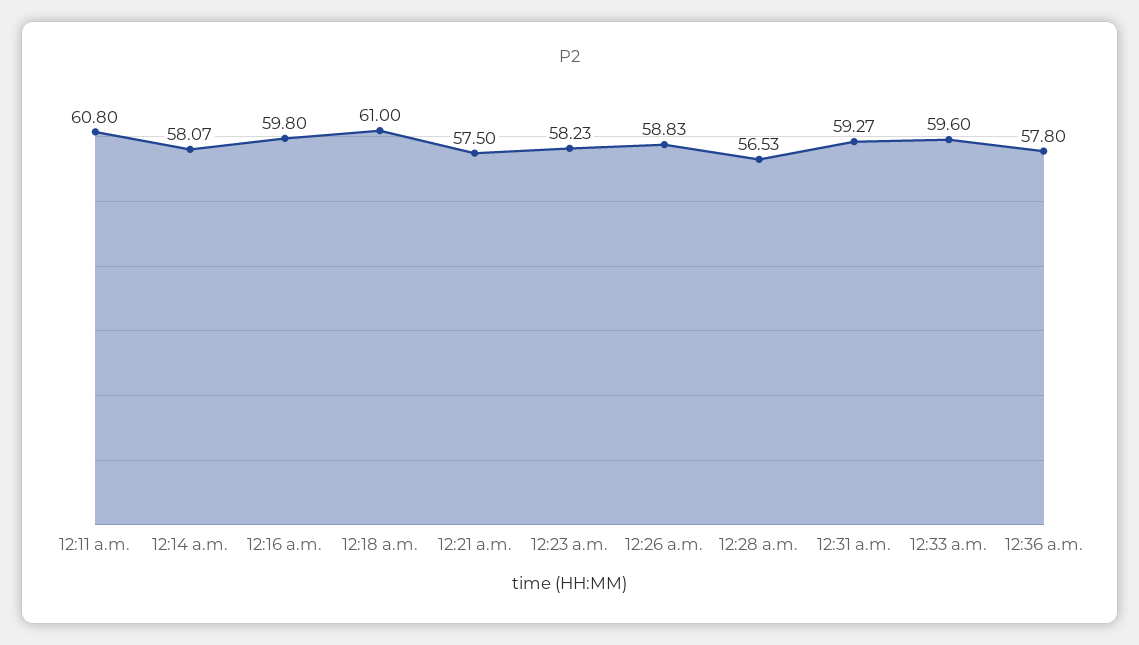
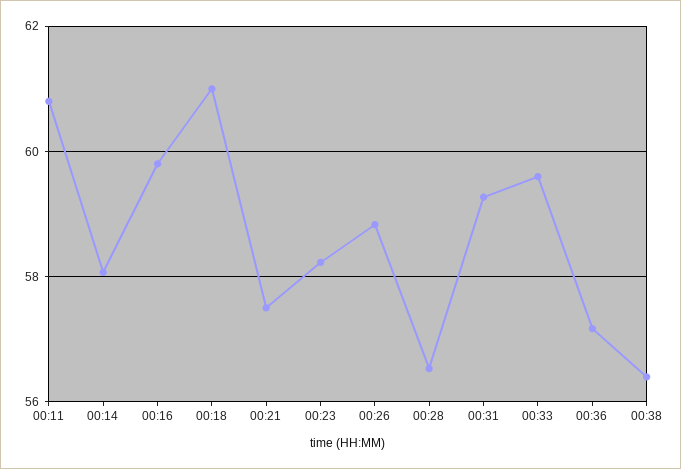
12:36 a.m.: 57.8 -> 57.2
00:38: none -> 56.4

